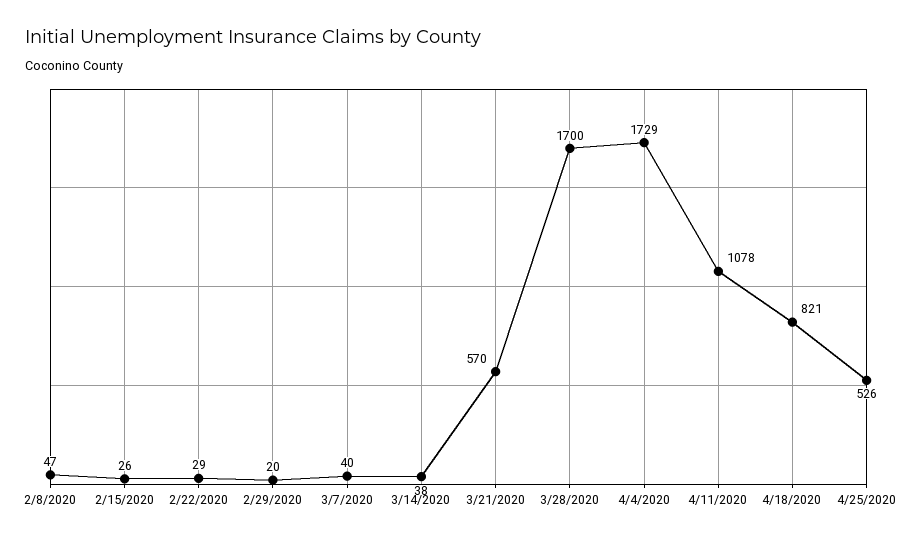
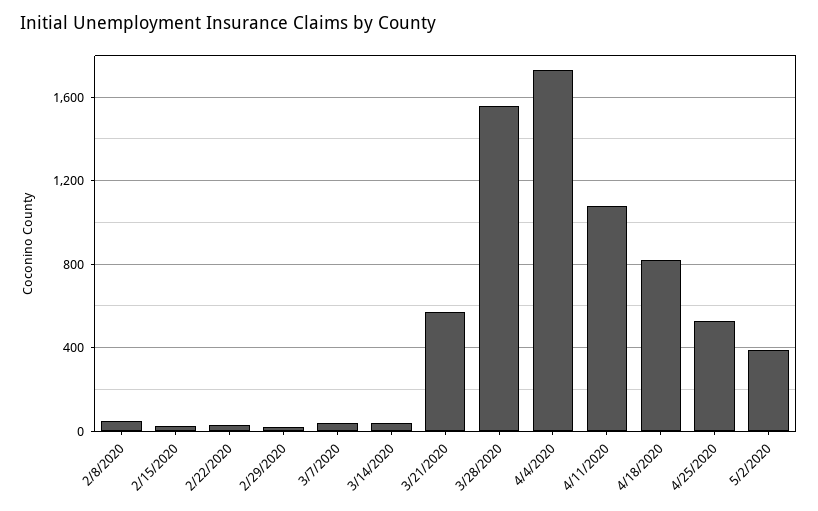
3/28/2020: 1700 -> 1550
5/2/2020: none -> 400

